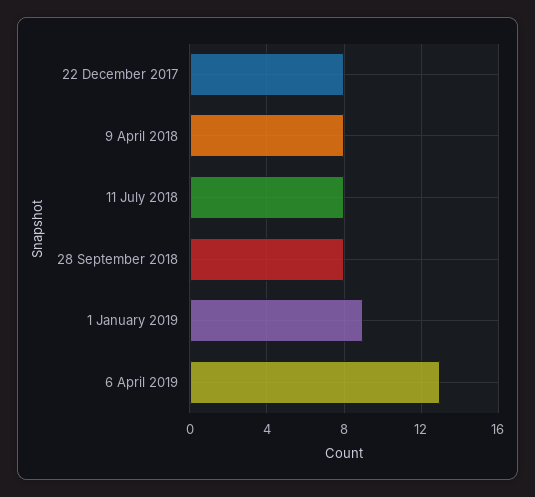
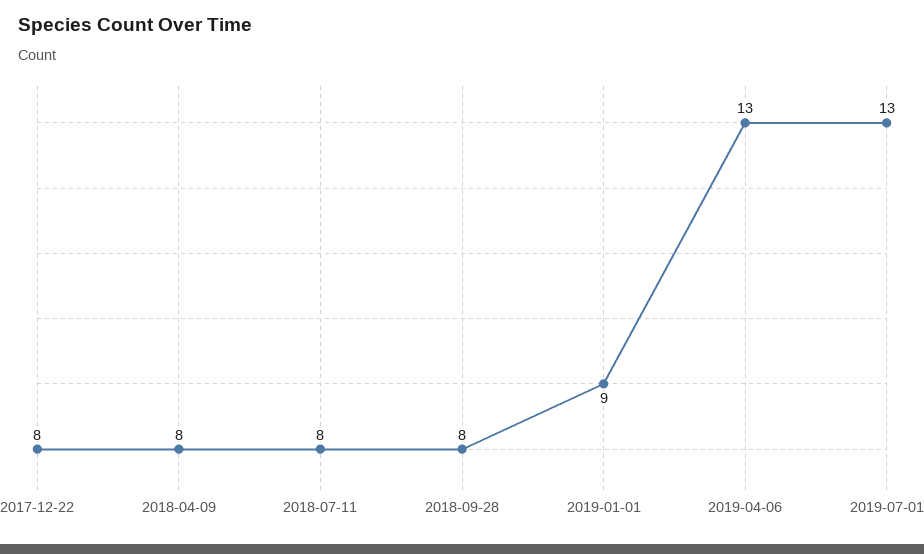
2019-07-01: none -> 13

